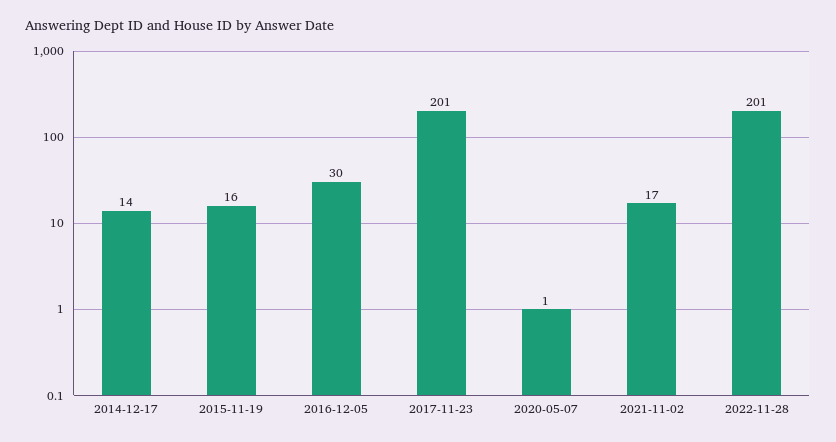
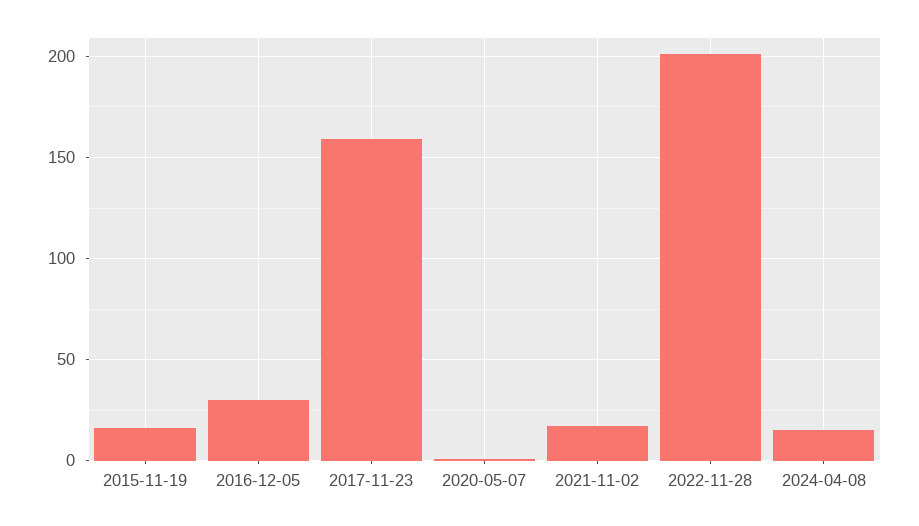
2014-12-17: 14 -> none
2017-11-23: 201 -> 160
2024-04-08: none -> 15

